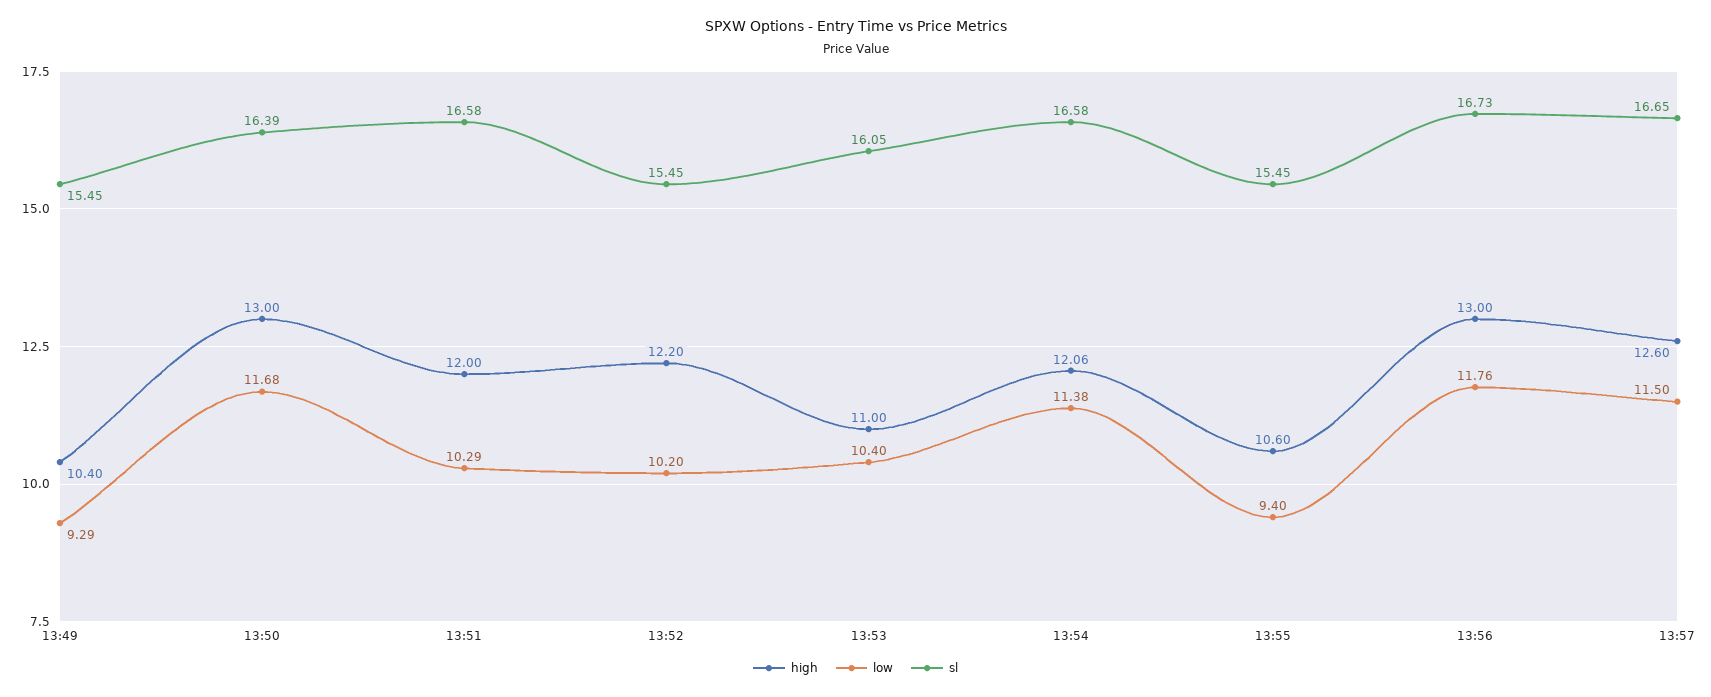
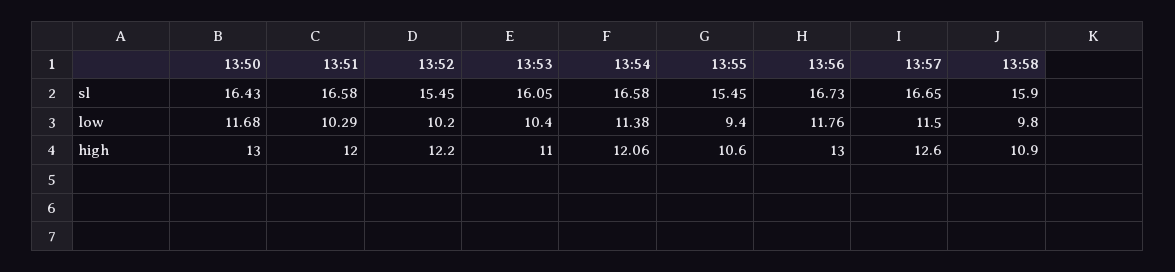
high, 13:49: 10.4 -> none
low, 13:49: 9.29 -> none
sl, 13:49: 15.45 -> none
sl, 13:50: 16.39 -> 16.43
sl, 13:58: none -> 15.9
low, 13:58: none -> 9.8
high, 13:58: none -> 10.9

